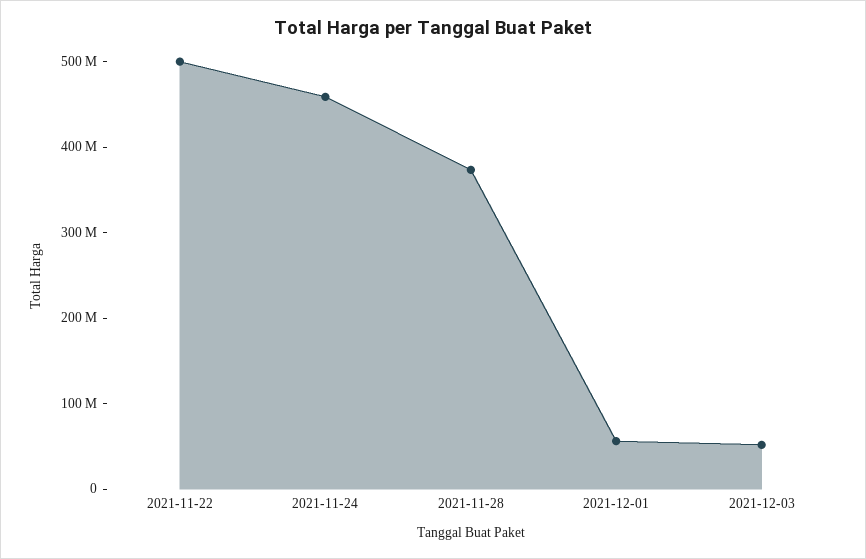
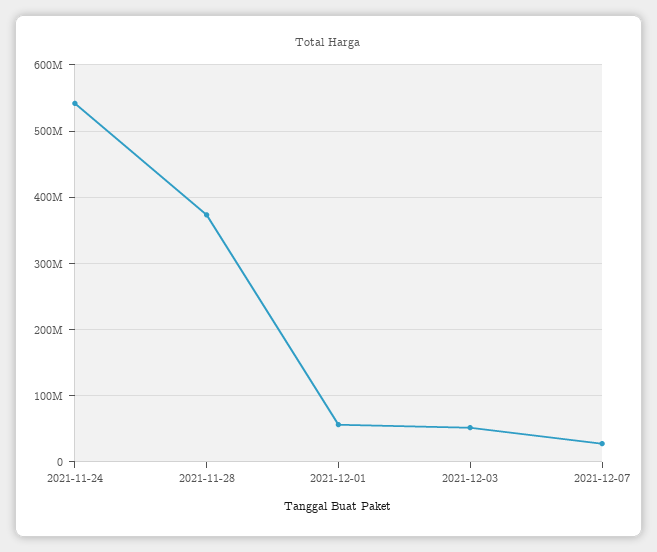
2021-11-22: 500000000 -> none
2021-11-24: 460000000 -> 540000000
2021-12-07: none -> 30000000

